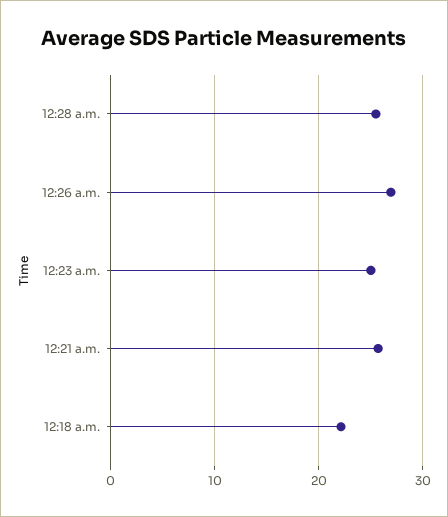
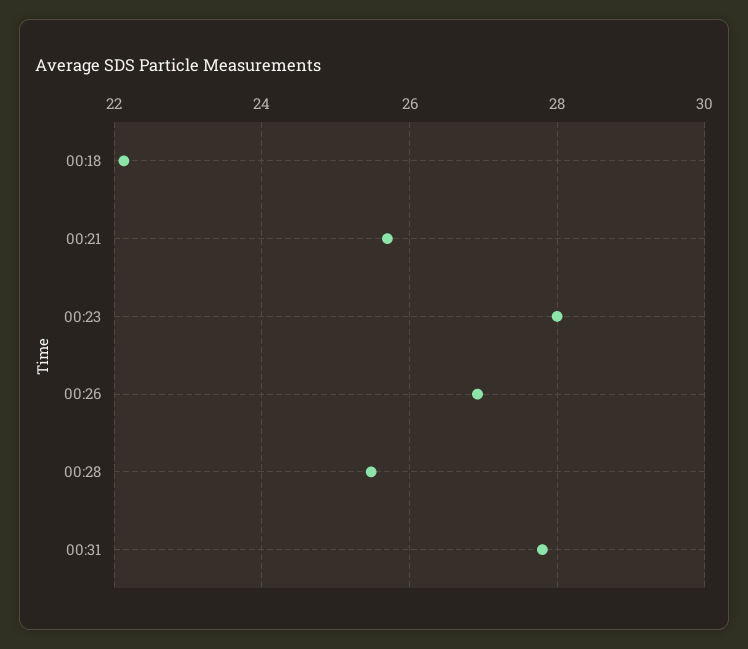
12:23 a.m.: 25 -> 28
00:31: none -> 27.8

